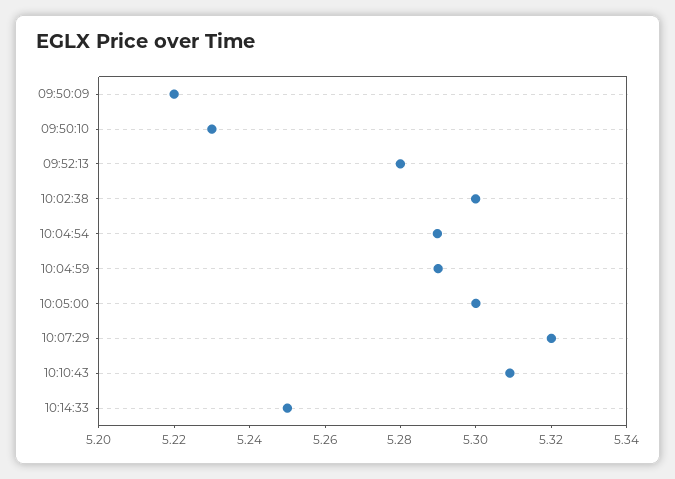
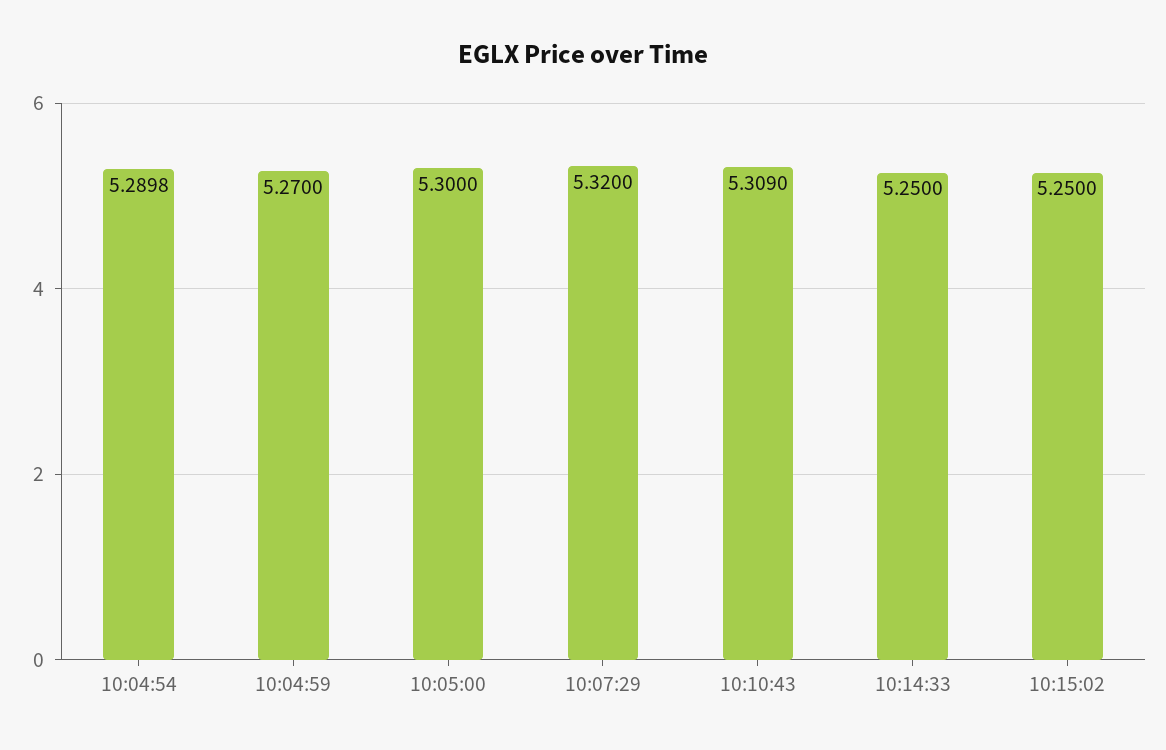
09:50:09: 5.22 -> none
09:50:10: 5.23 -> none
09:52:13: 5.28 -> none
10:02:38: 5.3 -> none
10:04:59: 5.29 -> 5.27
10:15:02: none -> 5.25

